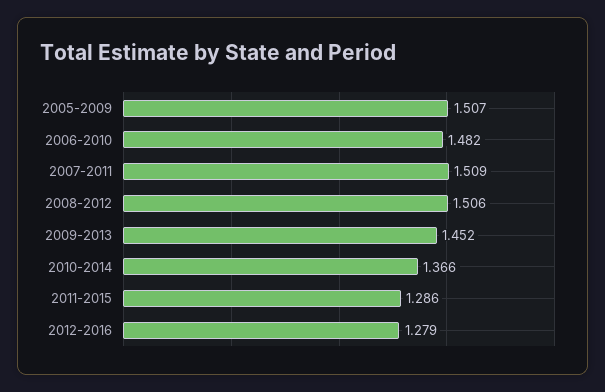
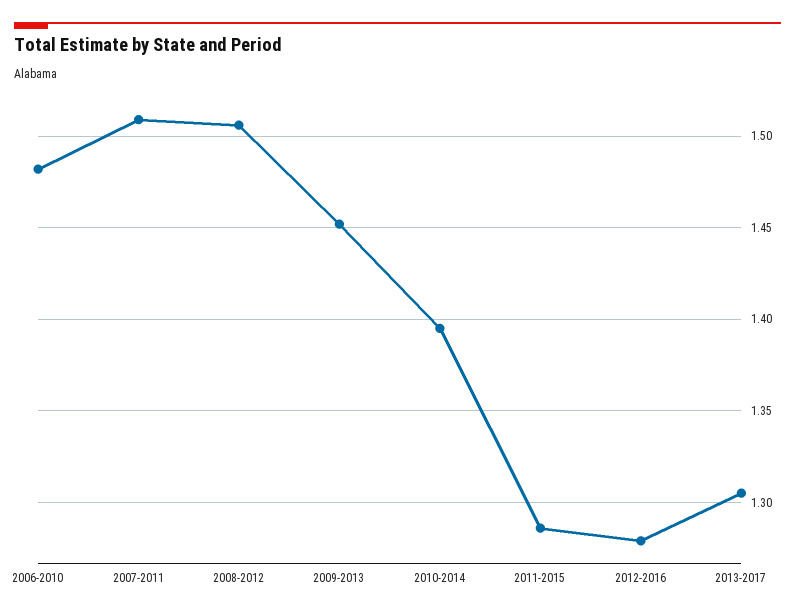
2005-2009: 1.507 -> none
2010-2014: 1.366 -> 1.395
2013-2017: none -> 1.305

